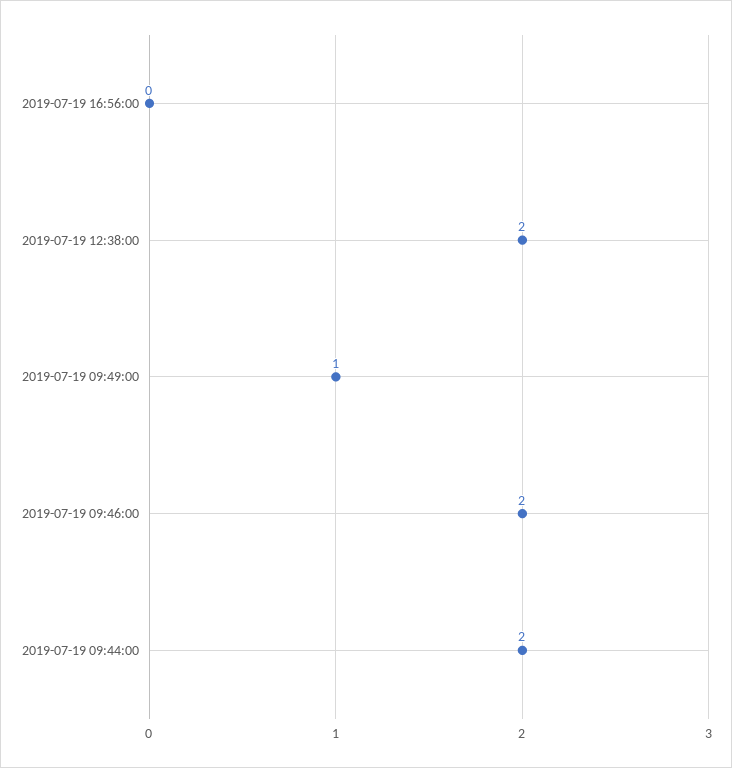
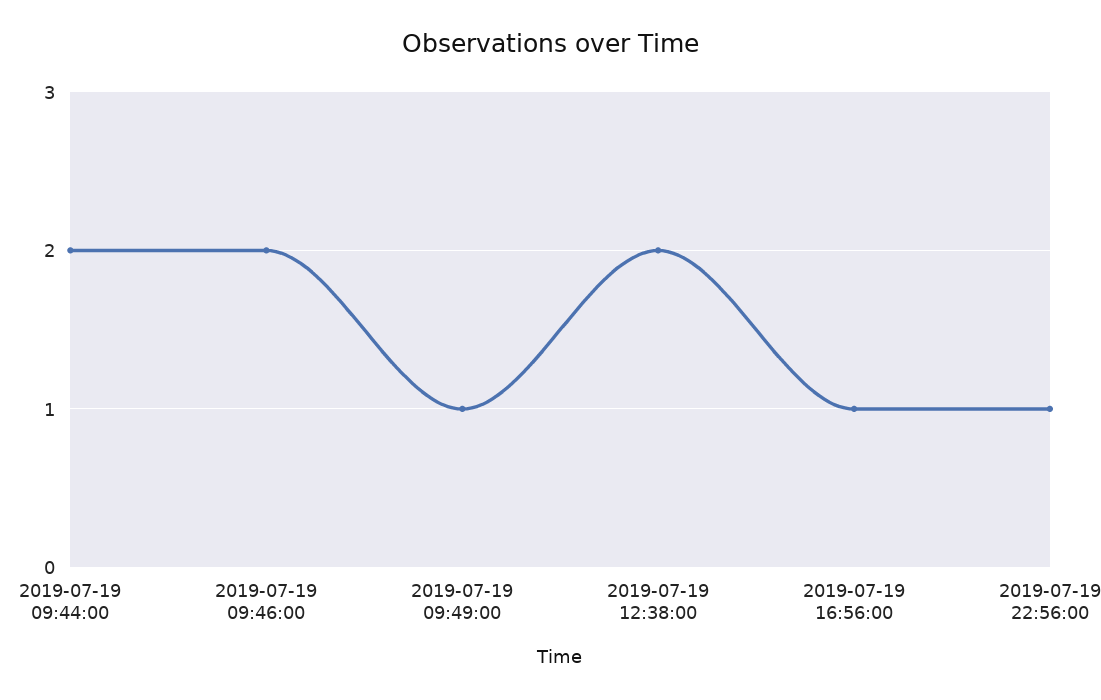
2019-07-19 16:56:00: 0 -> 1
2019-07-19 22:56:00: none -> 1

